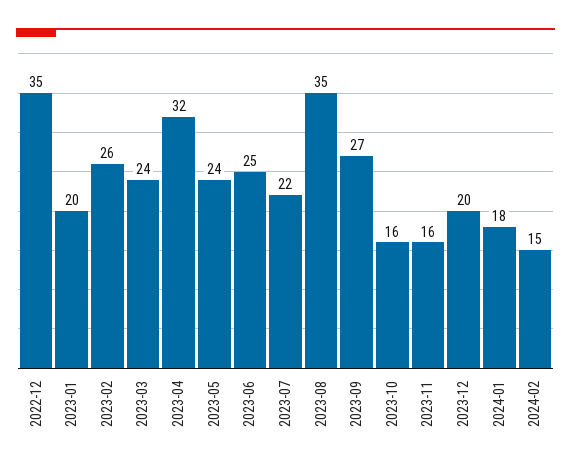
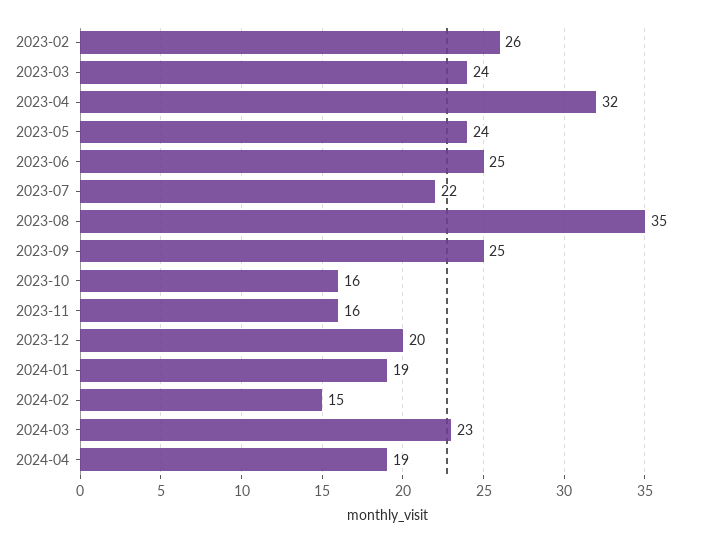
2022-12: 35 -> none
2023-01: 20 -> none
2023-09: 27 -> 25
2024-01: 18 -> 19
2024-03: none -> 23
2024-04: none -> 19

